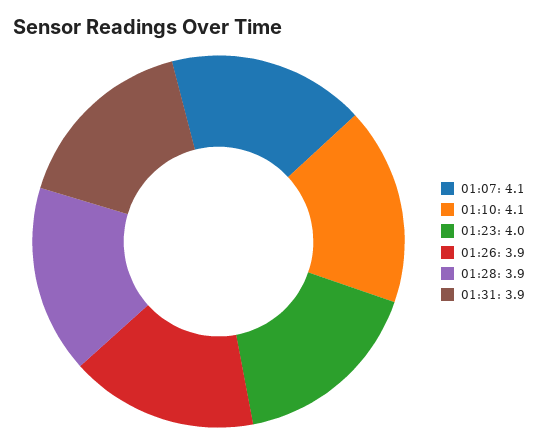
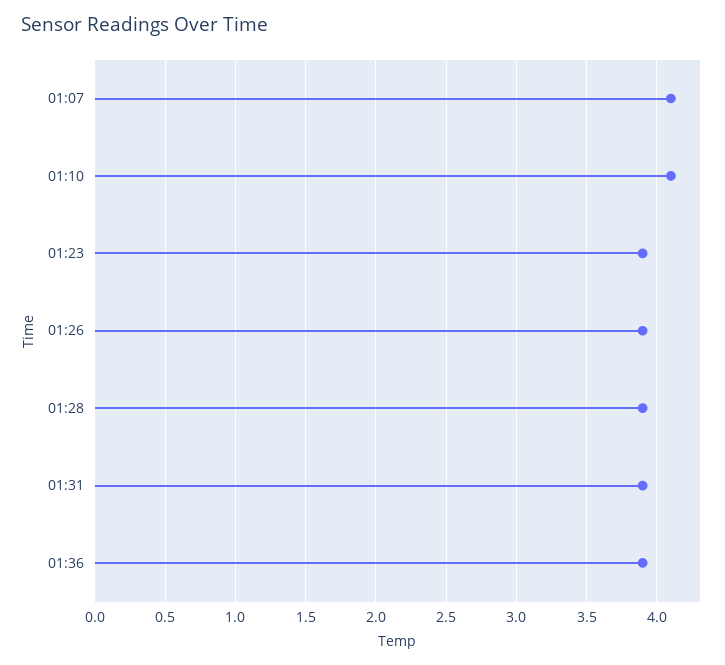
01:23: 4 -> 3.9
01:36: none -> 3.9

